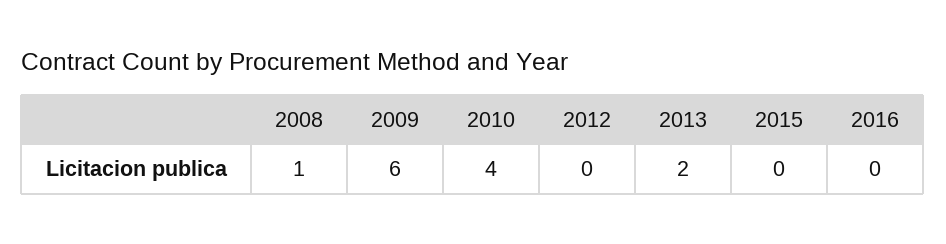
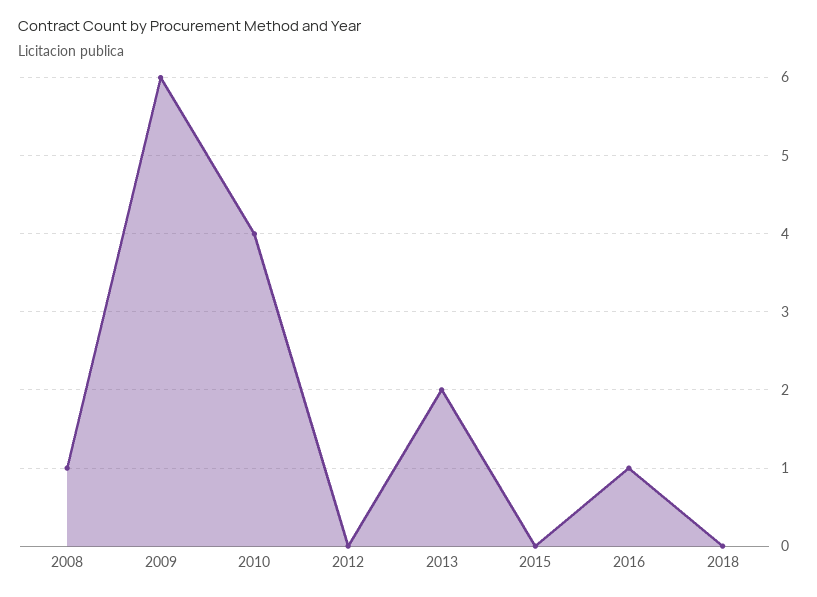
2016: 0 -> 1
2018: none -> 0

